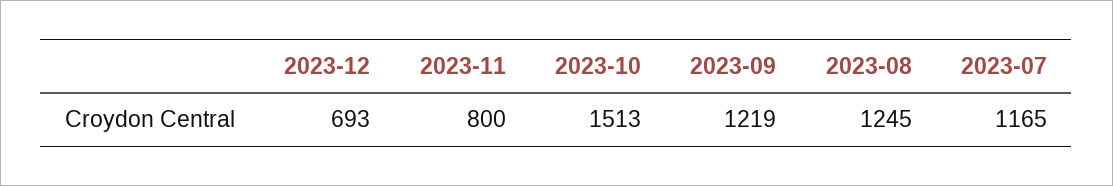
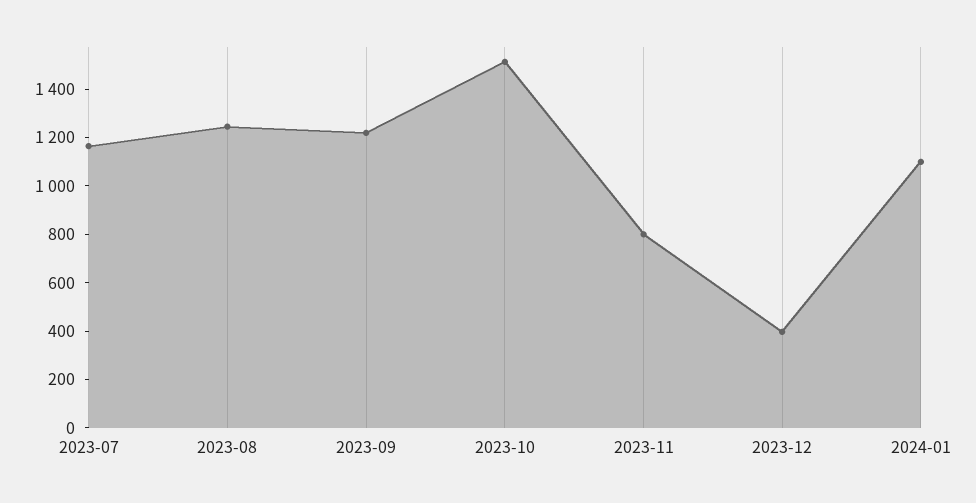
2023-12: 693 -> 400
2024-01: none -> 1100

